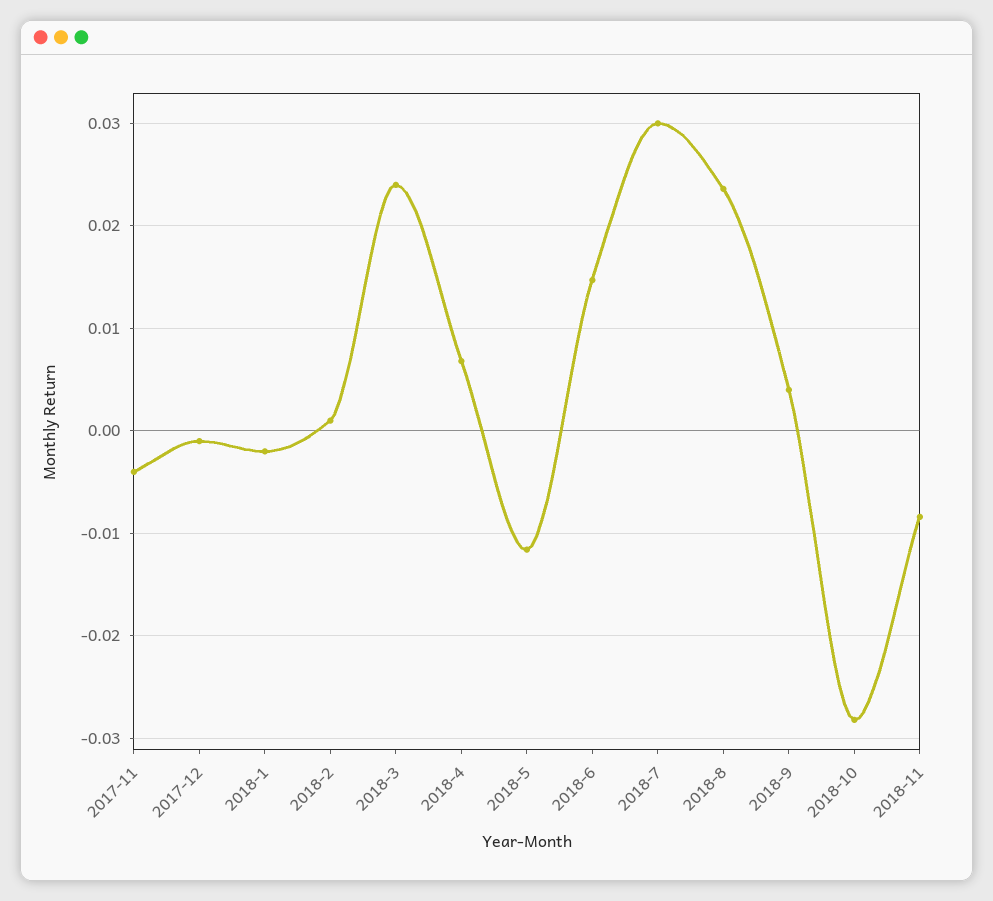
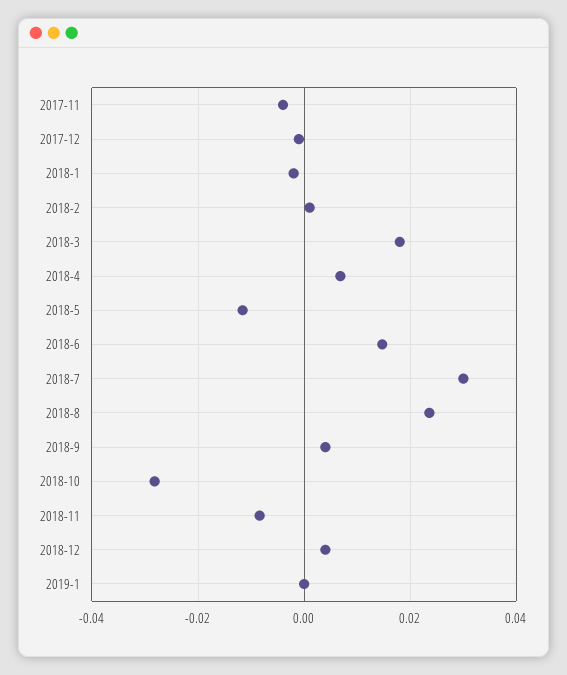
2018-3: 0.024 -> 0.018
2018-12: none -> 0.004
2019-1: none -> 0

